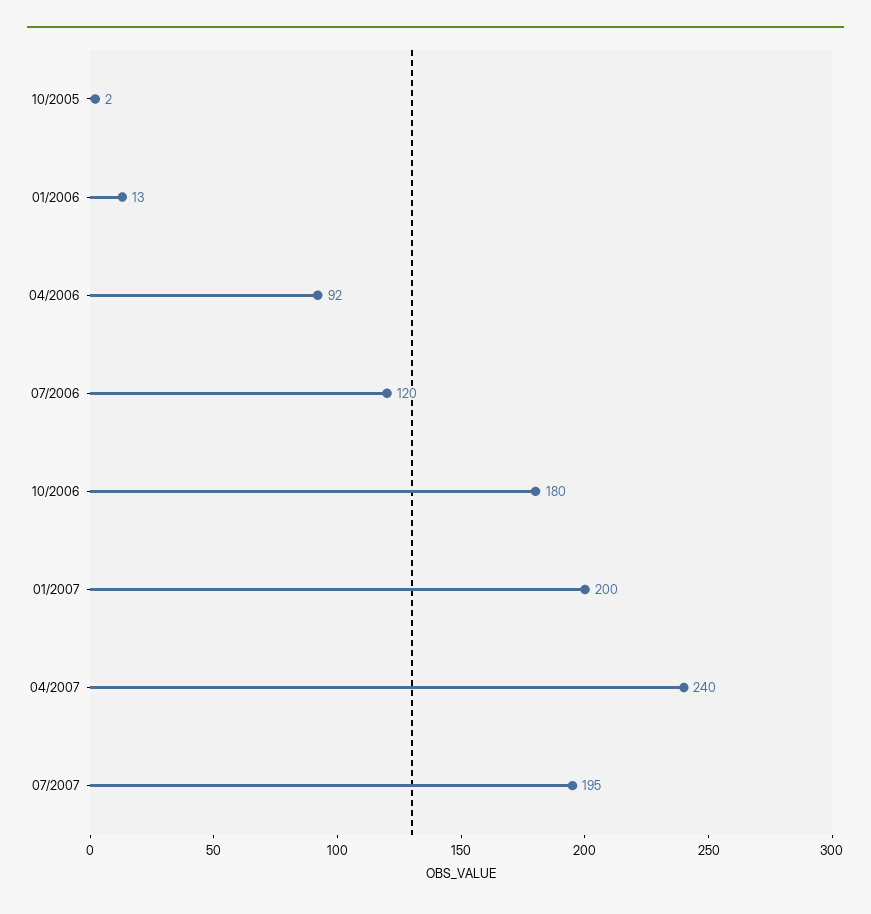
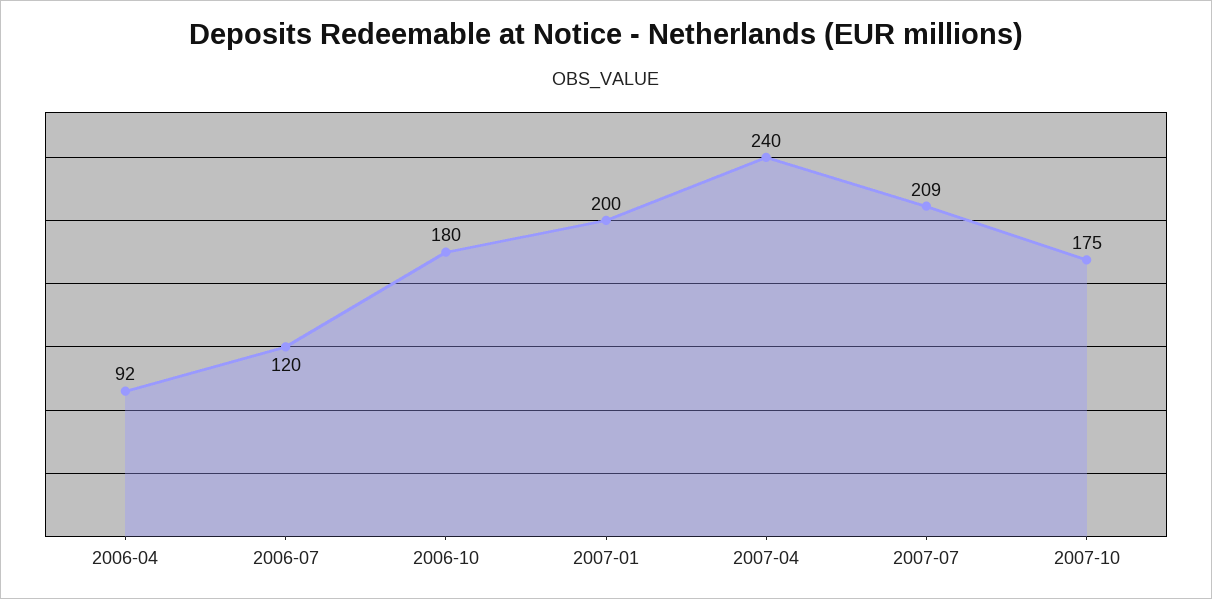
10/2005: 2 -> none
01/2006: 13 -> none
07/2007: 195 -> 209
2007-10: none -> 175

